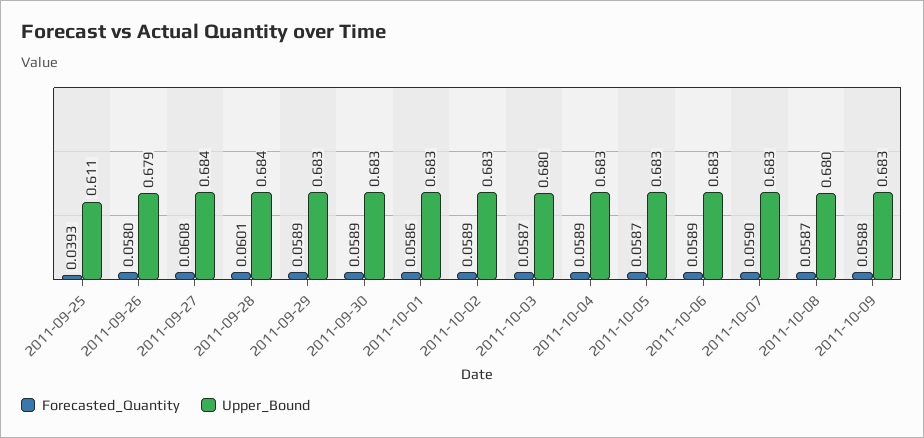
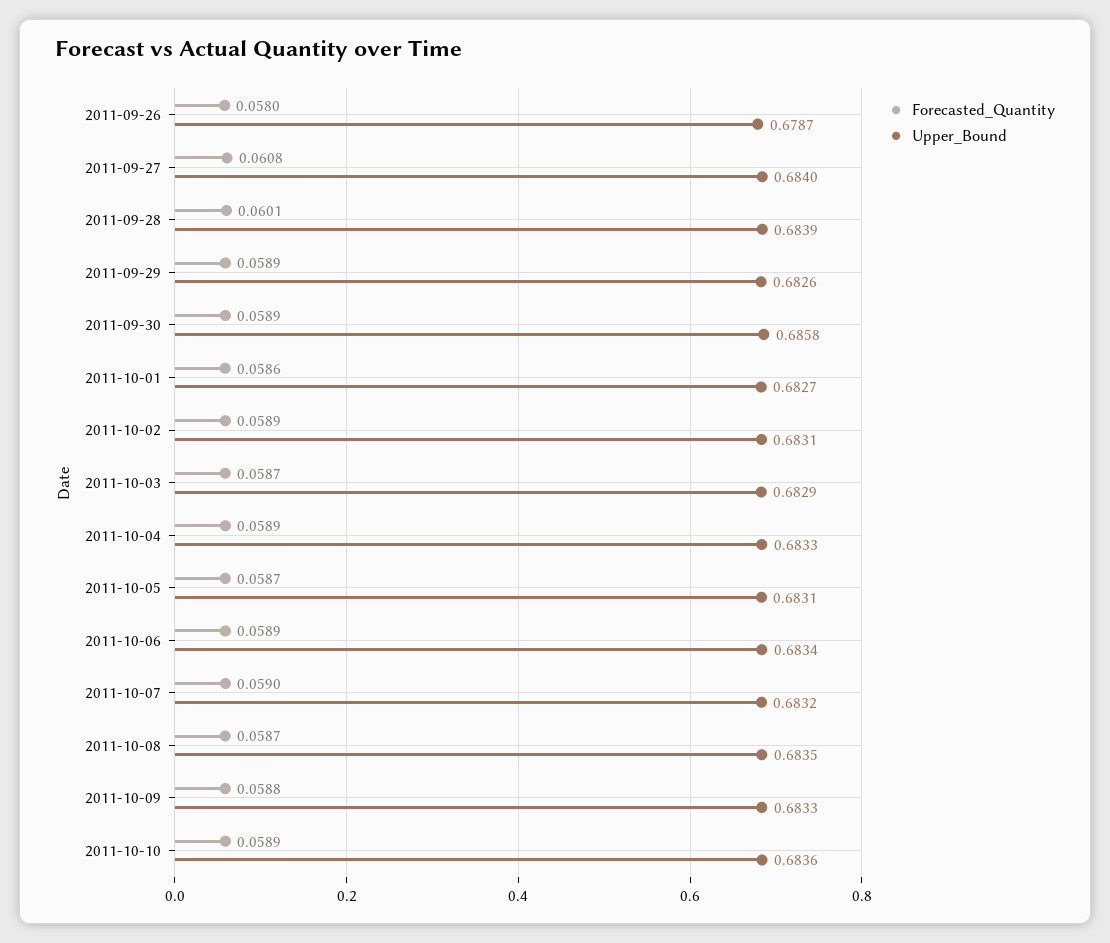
Forecasted_Quantity, 2011-09-25: 0.0393 -> none
Upper_Bound, 2011-09-25: 0.611 -> none
Upper_Bound, 2011-09-30: 0.683 -> 0.6858
Upper_Bound, 2011-10-03: 0.68 -> 0.6829
Upper_Bound, 2011-10-08: 0.68 -> 0.6835
Forecasted_Quantity, 2011-10-10: none -> 0.0589
Upper_Bound, 2011-10-10: none -> 0.6836

